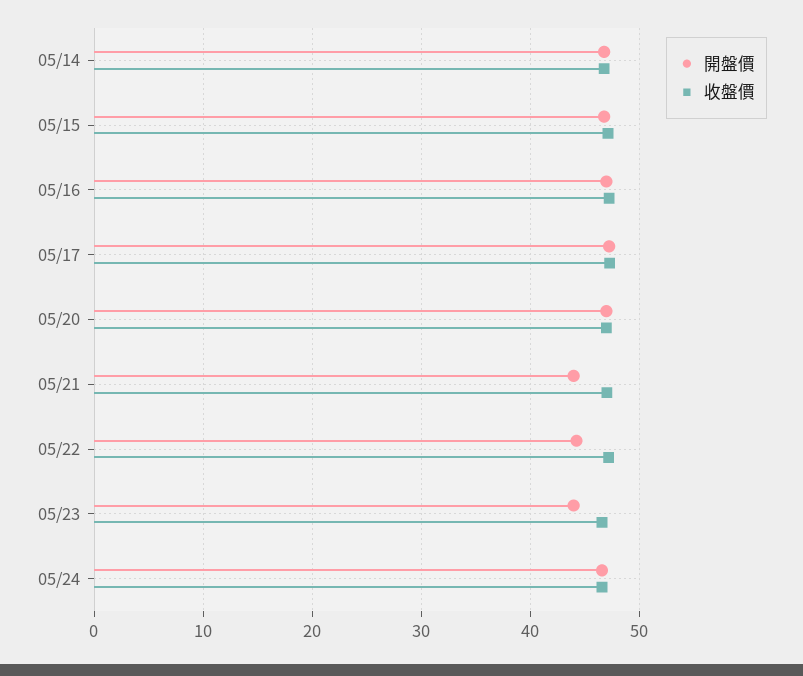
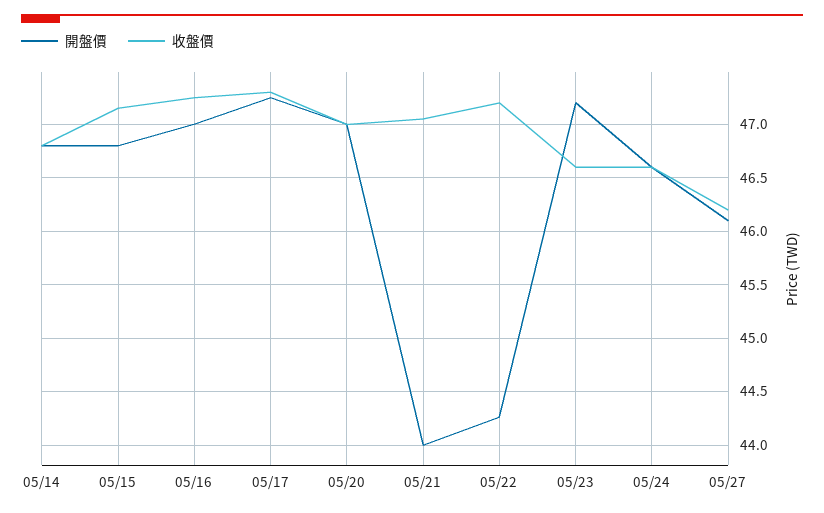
開盤價, 05/23: 44 -> 47.2
開盤價, 05/27: none -> 46.1
收盤價, 05/27: none -> 46.2

